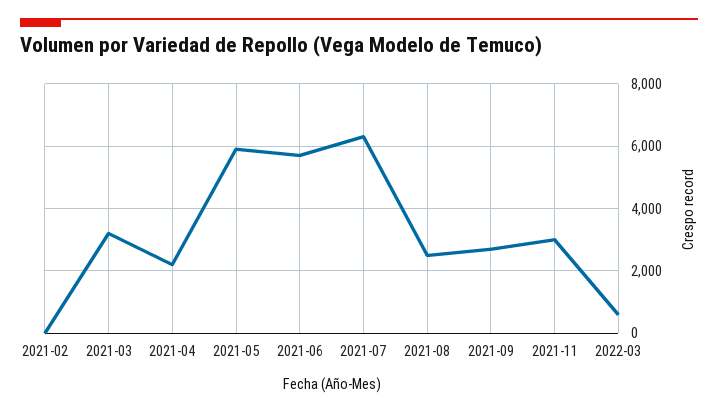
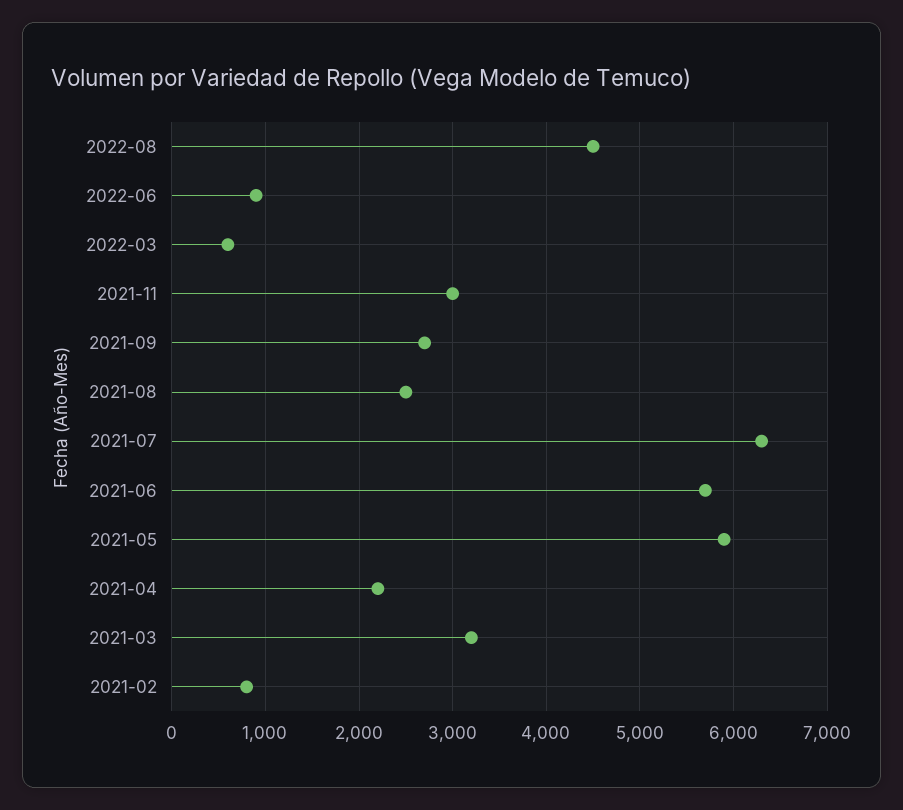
2021-02: 0 -> 800
2022-08: none -> 4500
2022-06: none -> 900

